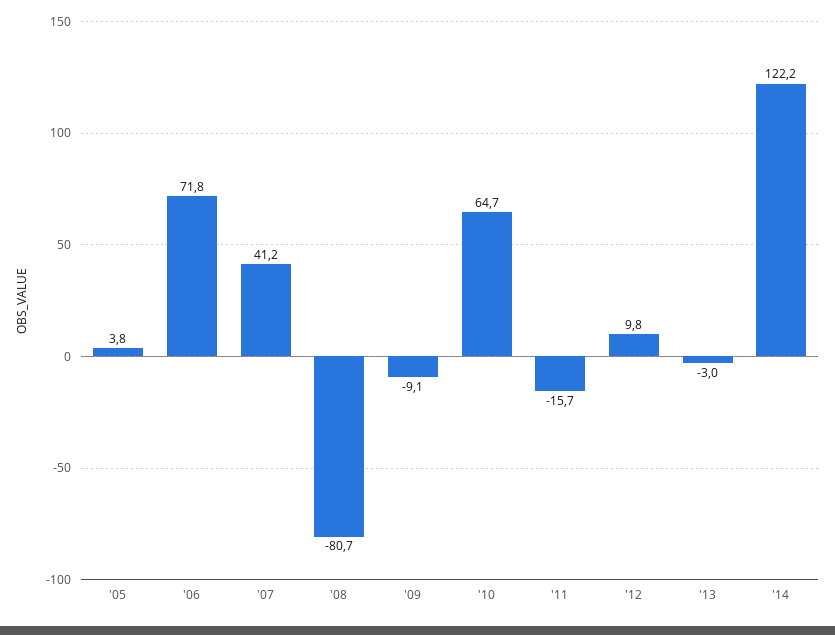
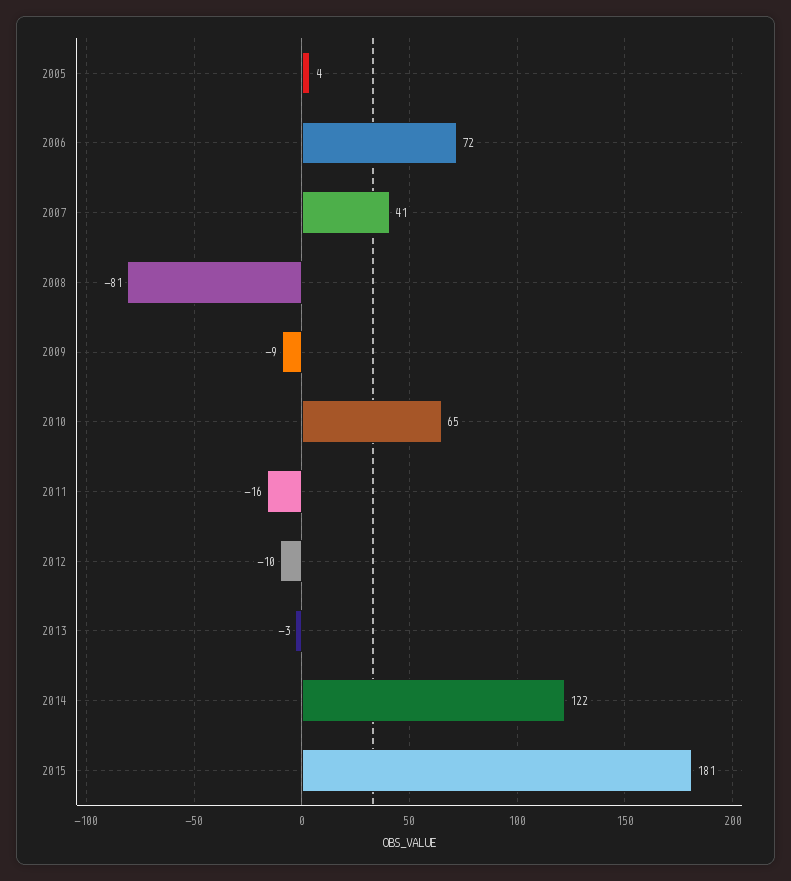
'12: 9.8 -> -10
2015: none -> 181

